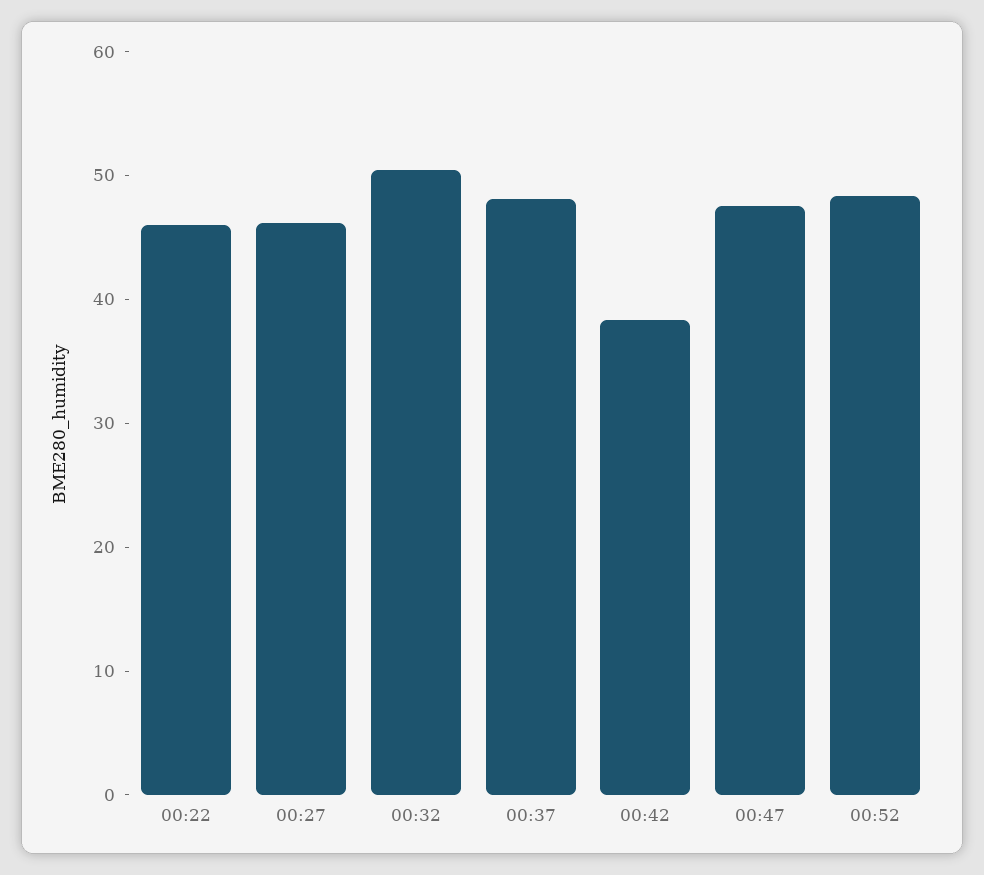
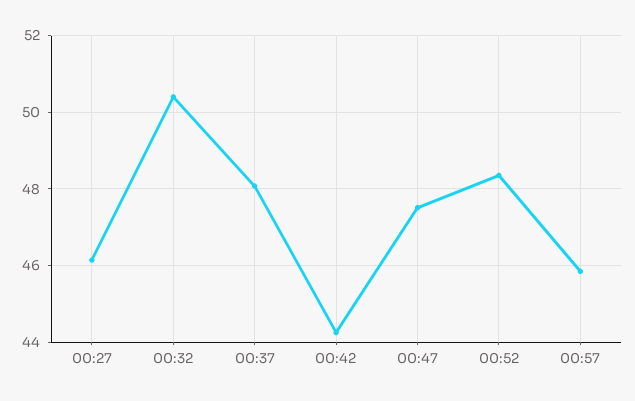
00:22: 46 -> none
00:42: 38 -> 44.2
00:57: none -> 45.8

